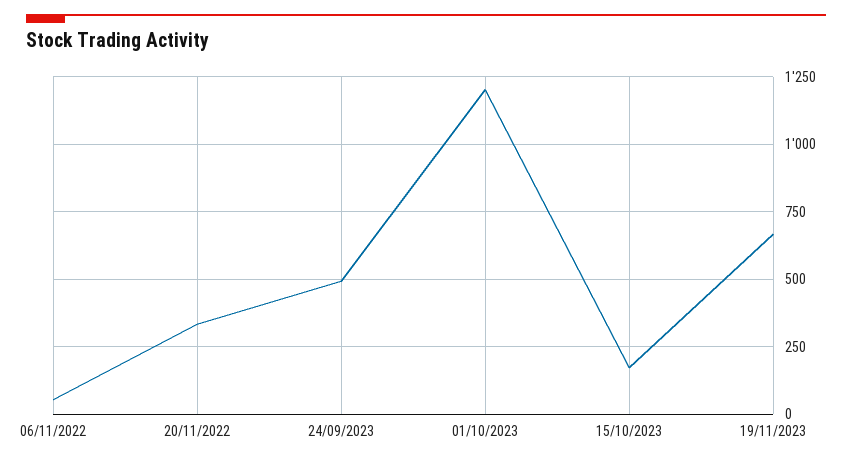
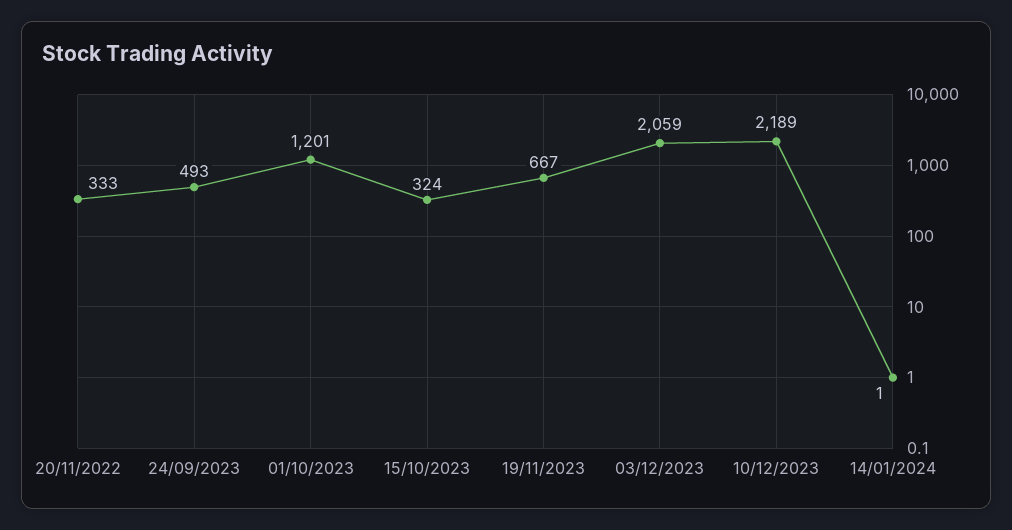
06/11/2022: 50 -> none
15/10/2023: 175 -> 324
03/12/2023: none -> 2059
10/12/2023: none -> 2189
14/01/2024: none -> 1

